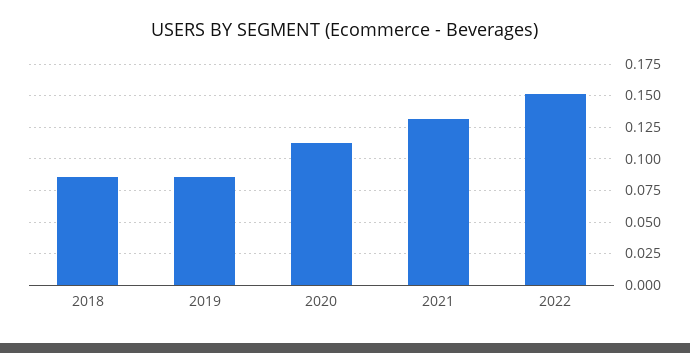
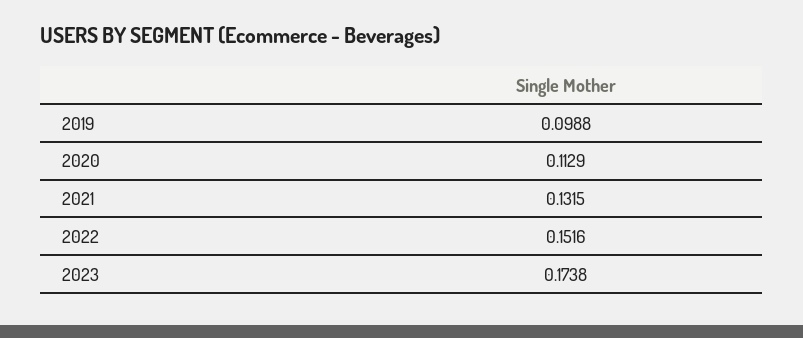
2018: 0.085 -> none
2019: 0.085 -> 0.0988
2023: none -> 0.1738

